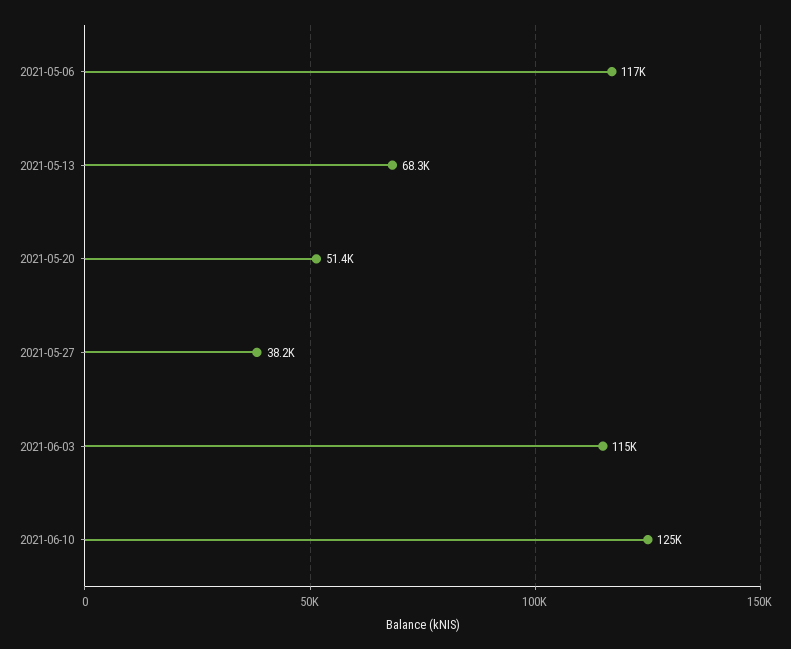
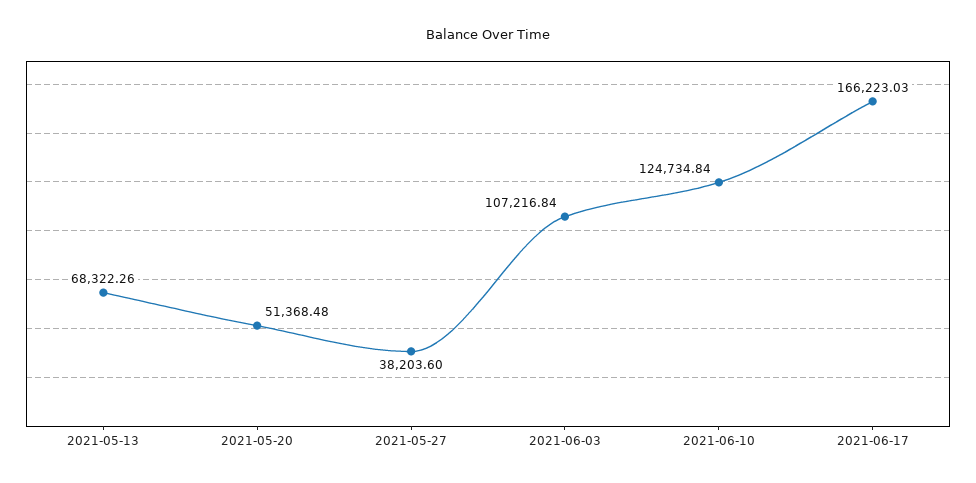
2021-05-06: 117000 -> none
2021-06-03: 115000 -> 107216.84
2021-06-17: none -> 166223.03

